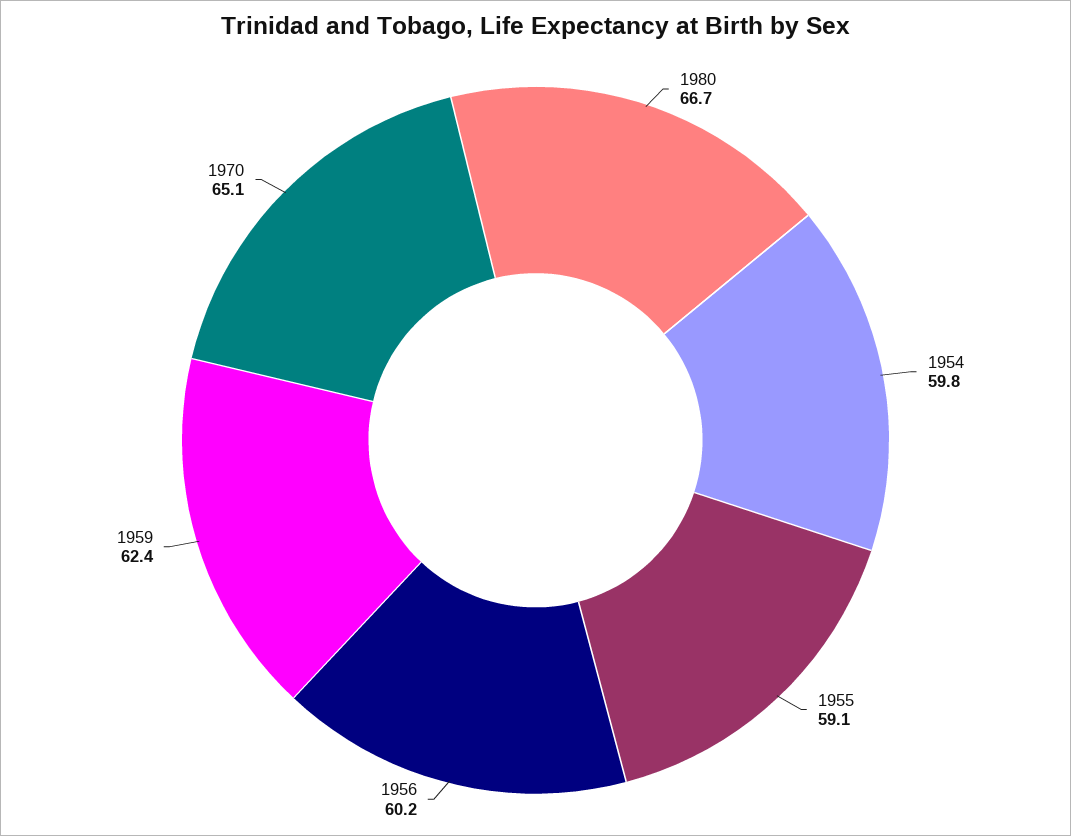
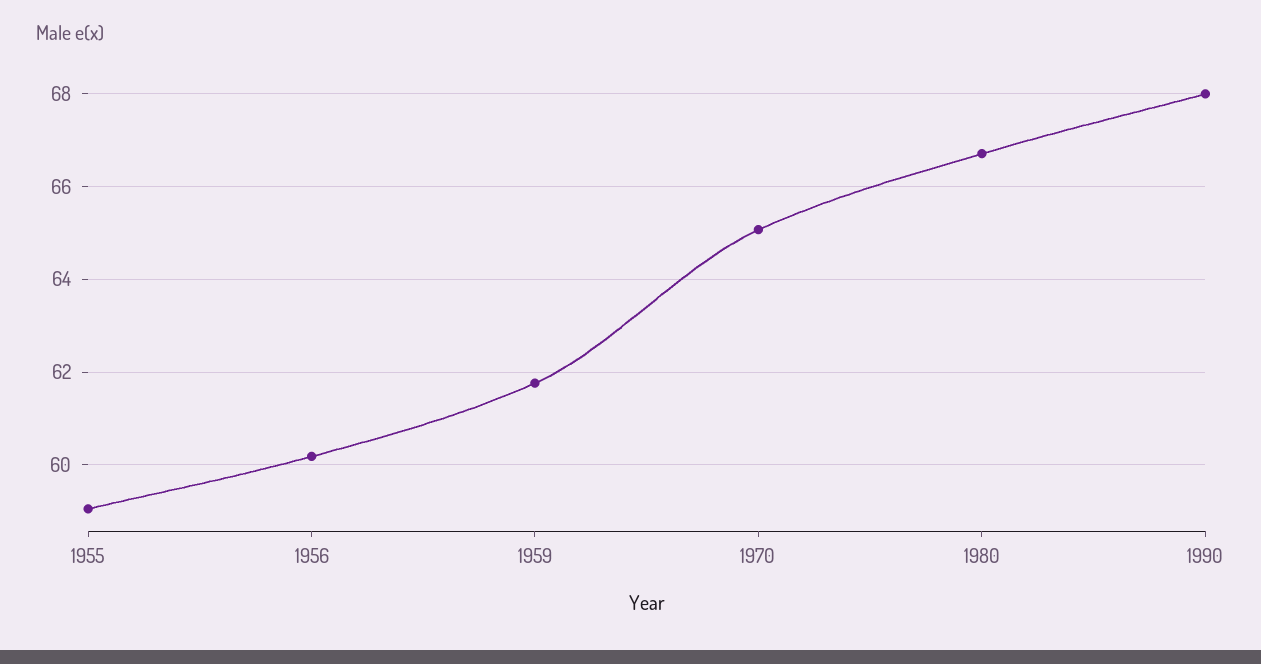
1954: 59.8 -> none
1959: 62.4 -> 61.8
1990: none -> 68

